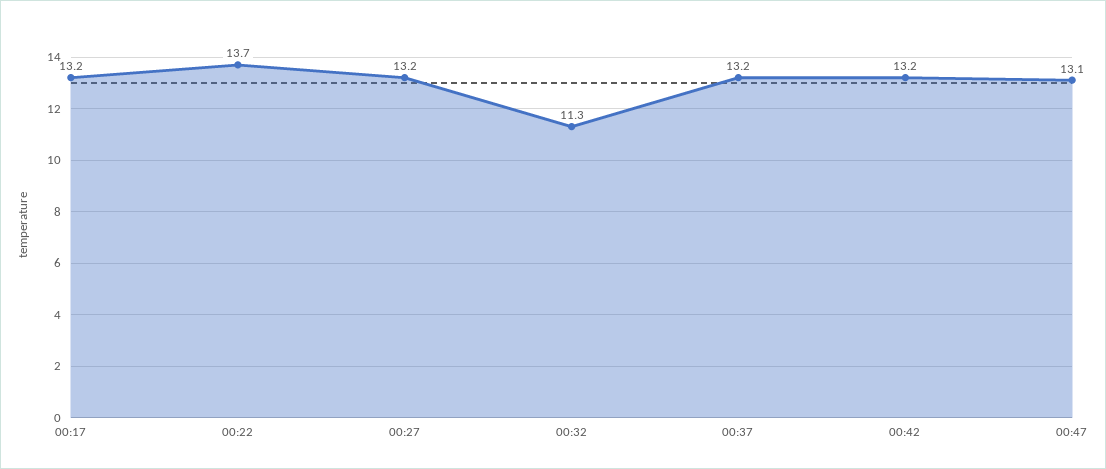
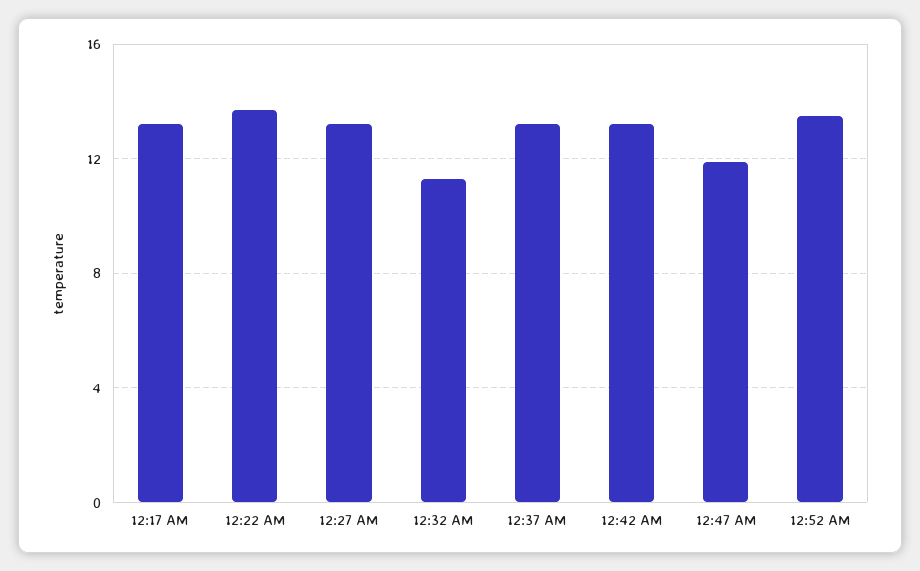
00:47: 13.1 -> 12
12:52 AM: none -> 13.5

